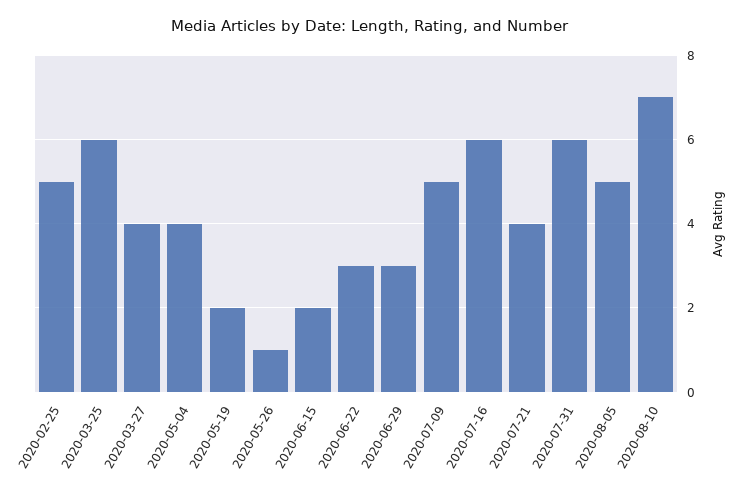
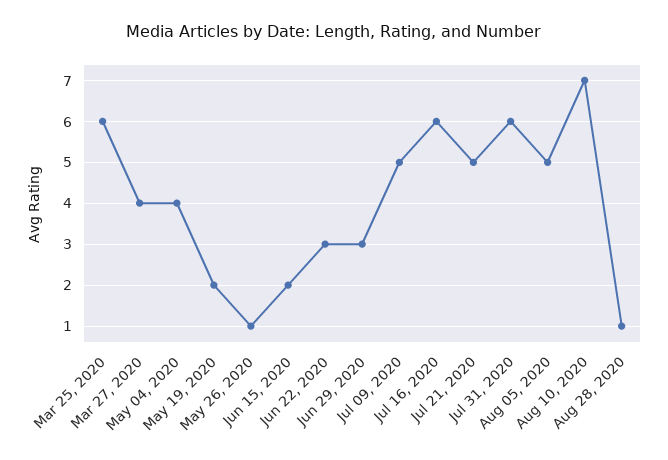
2020-02-25: 5 -> none
2020-07-21: 4 -> 5
Aug 28, 2020: none -> 1

